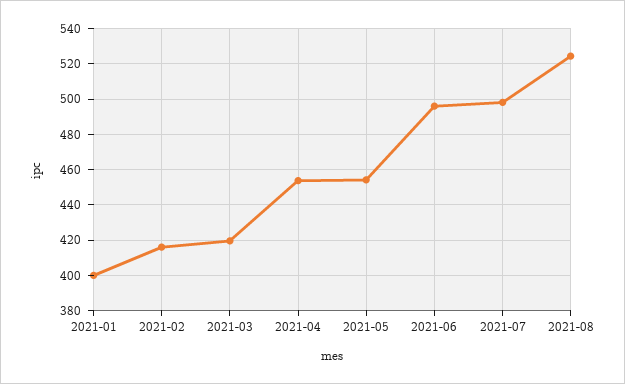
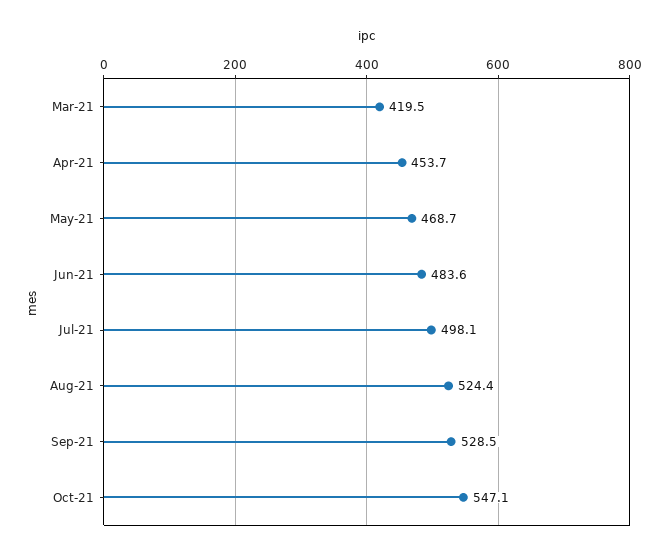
2021-01: 400 -> none
2021-02: 415 -> none
2021-05: 455 -> 468.7
2021-06: 495 -> 483.6
Sep-21: none -> 528.5
Oct-21: none -> 547.1

